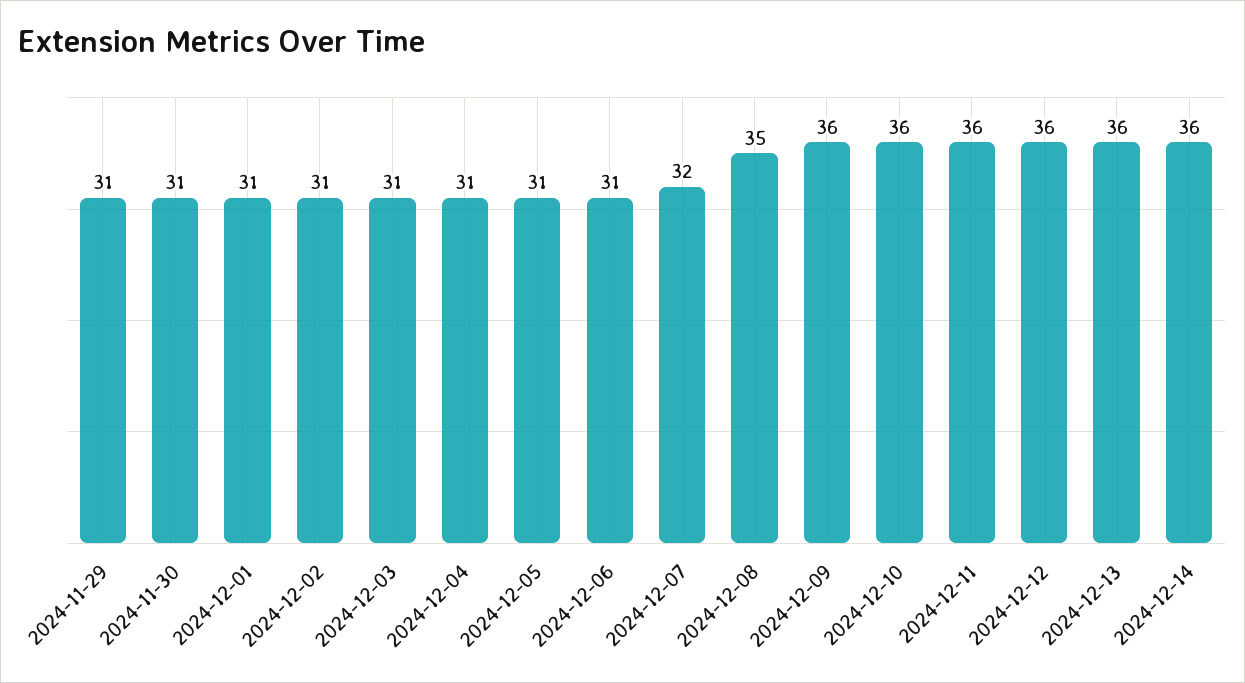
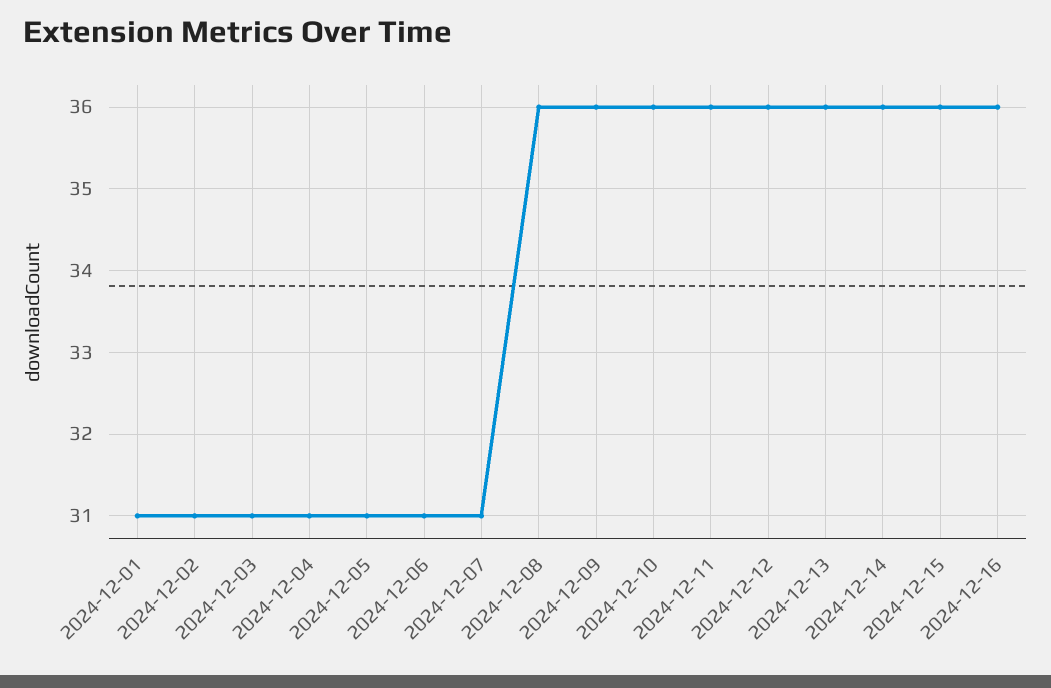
2024-11-29: 31 -> none
2024-11-30: 31 -> none
2024-12-07: 32 -> 31
2024-12-08: 35 -> 36
2024-12-15: none -> 36
2024-12-16: none -> 36

